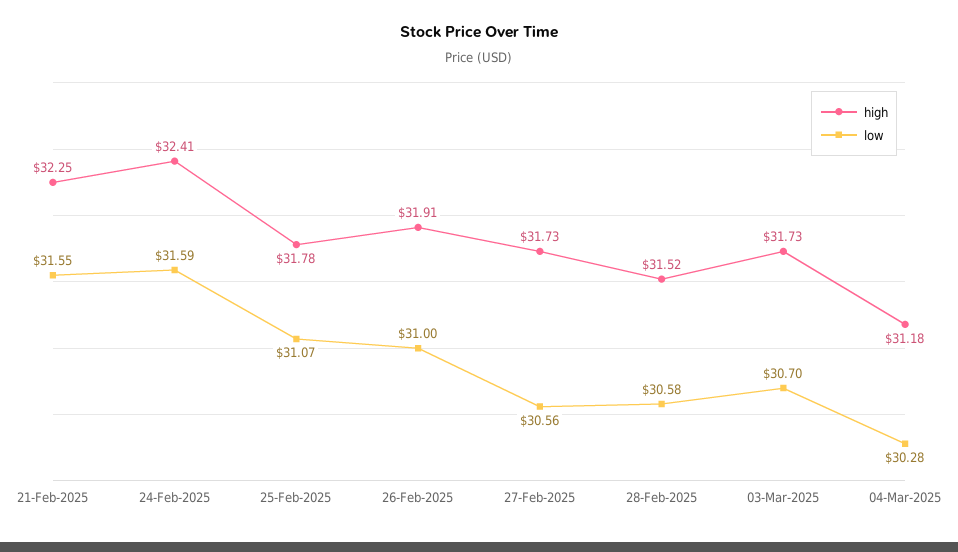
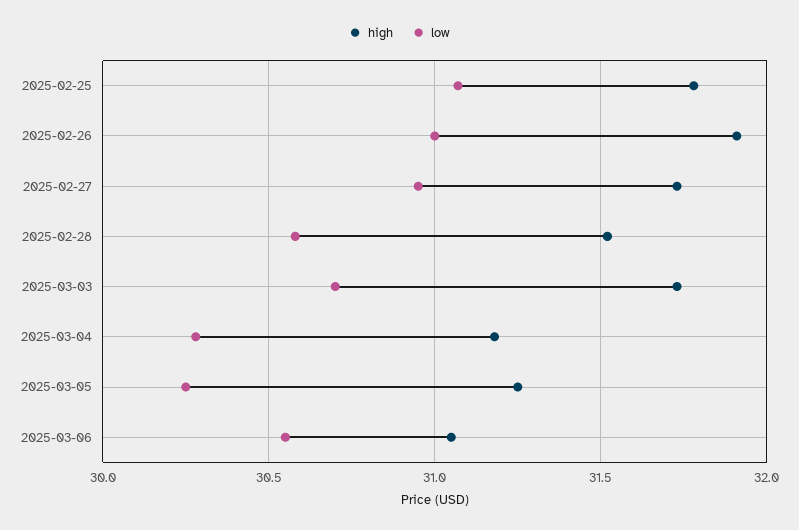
high, 21-Feb-2025: 32.25 -> none
low, 21-Feb-2025: 31.55 -> none
high, 24-Feb-2025: 32.41 -> none
low, 24-Feb-2025: 31.59 -> none
low, 27-Feb-2025: 30.56 -> 30.95
high, 2025-03-05: none -> 31.25
low, 2025-03-05: none -> 30.25
high, 2025-03-06: none -> 31.05
low, 2025-03-06: none -> 30.55

